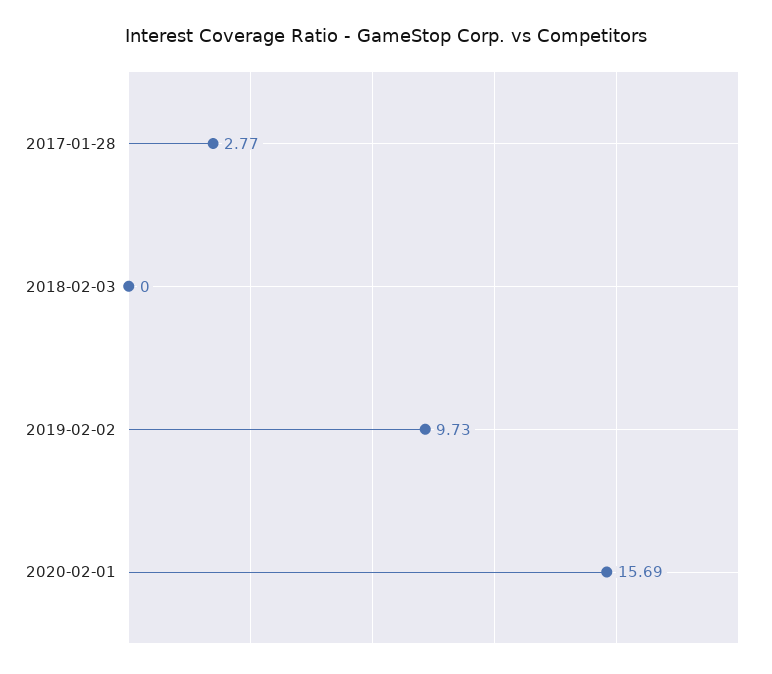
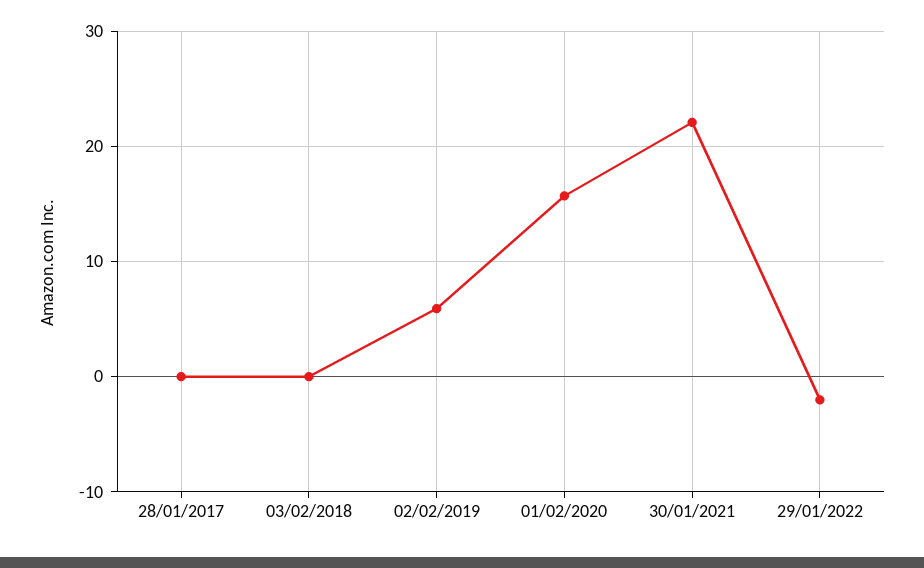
2017-01-28: 2.77 -> 0
2019-02-02: 9.73 -> 6
30/01/2021: none -> 22
29/01/2022: none -> -2

